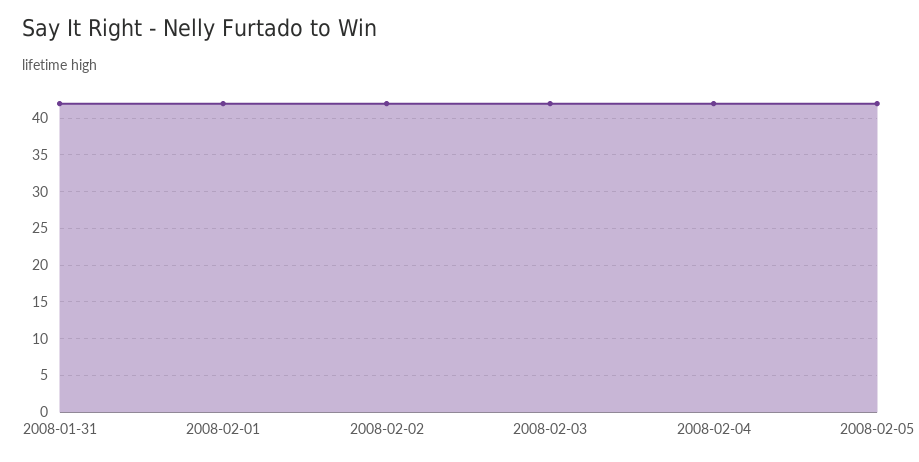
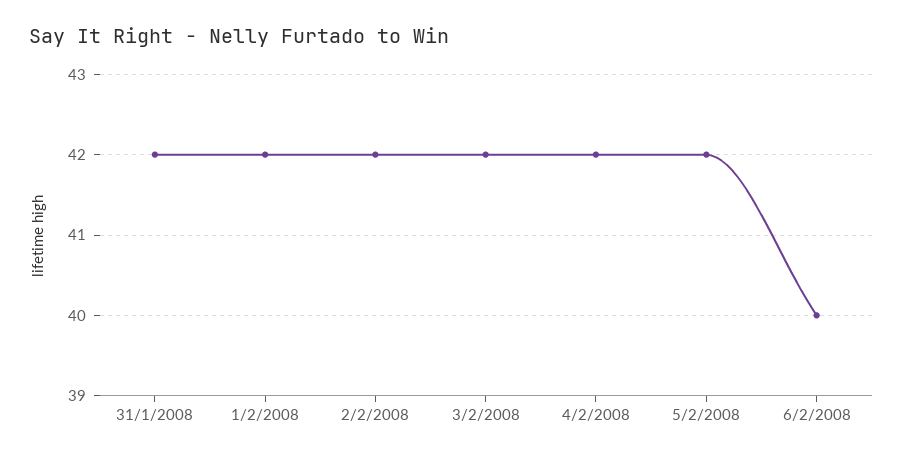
6/2/2008: none -> 40

